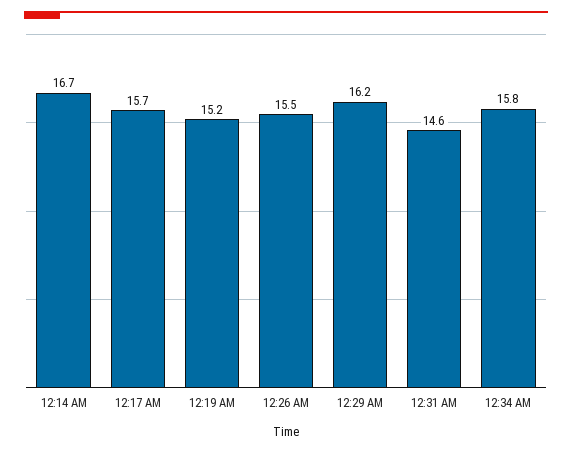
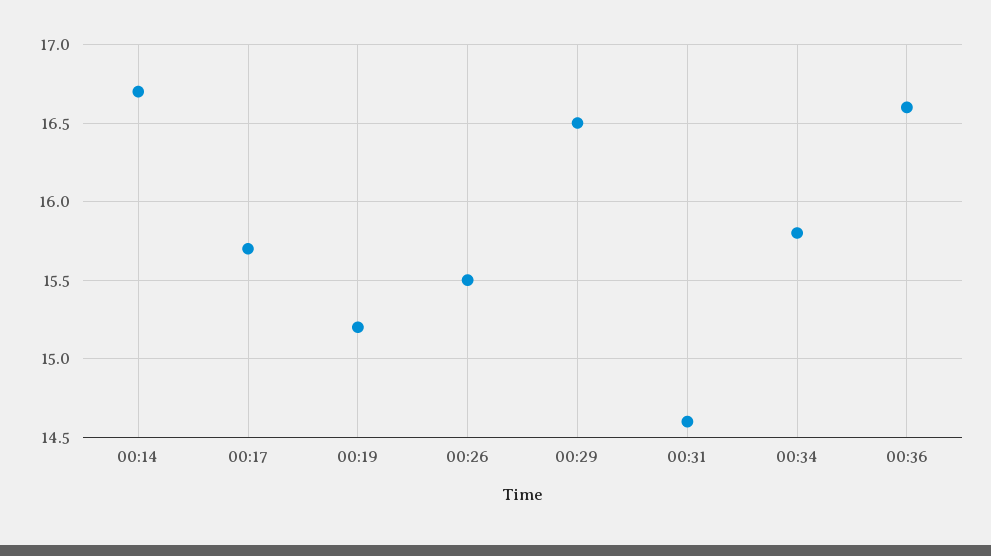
12:29 AM: 16.2 -> 16.5
00:36: none -> 16.6

